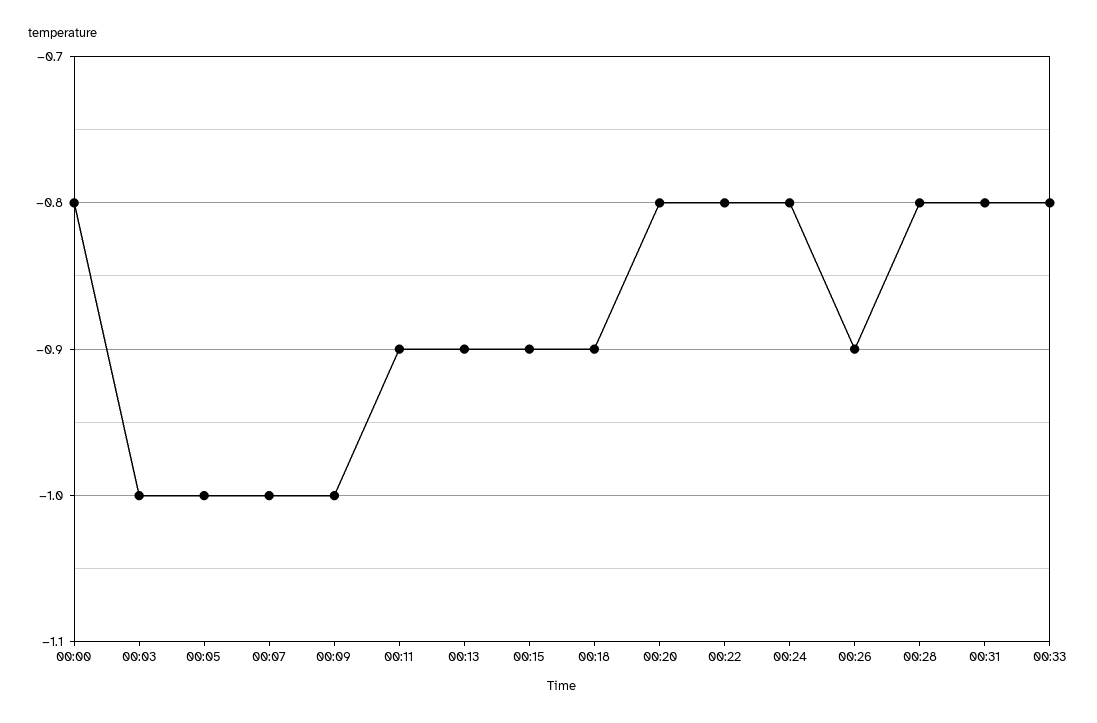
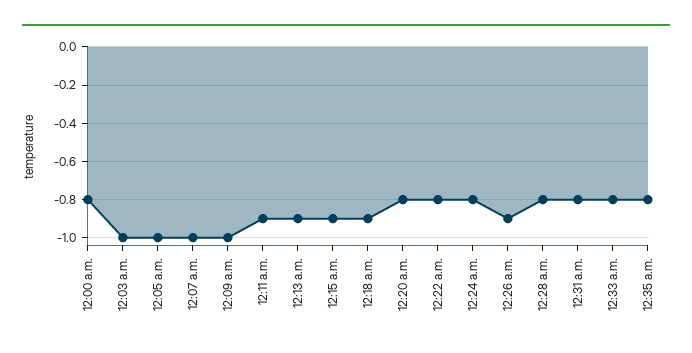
12:35 a.m.: none -> -0.8

